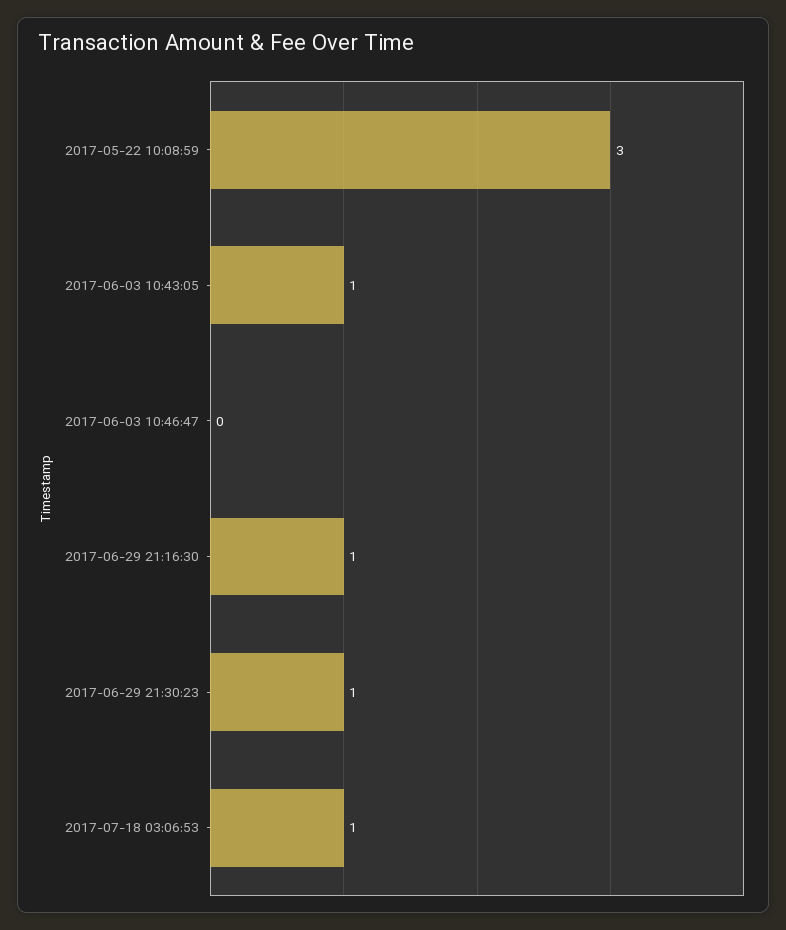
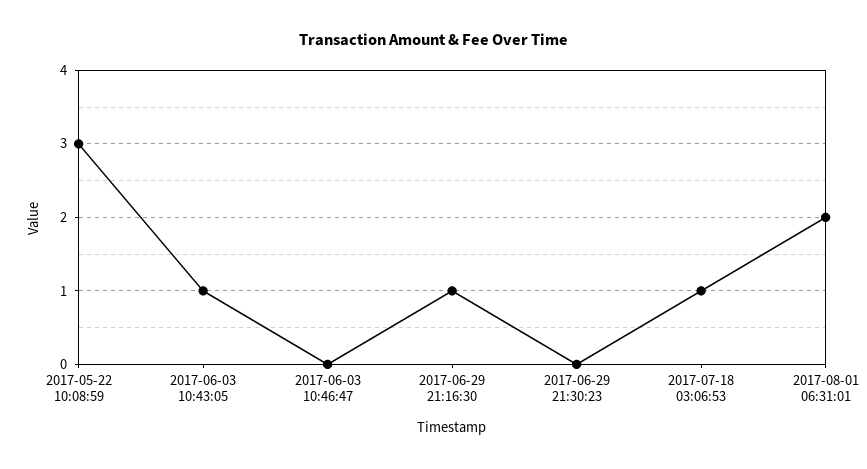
2017-06-29 21:30:23: 1 -> 0
2017-08-01 06:31:01: none -> 2

